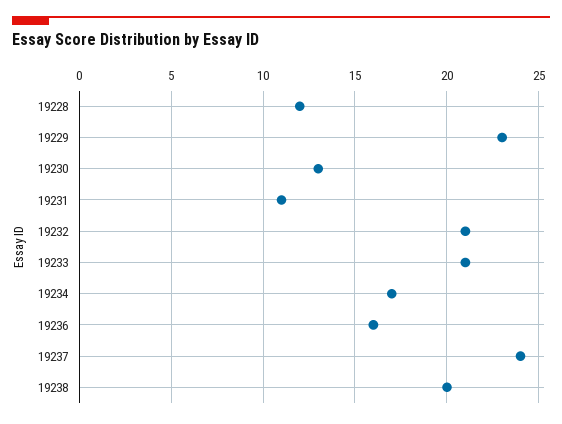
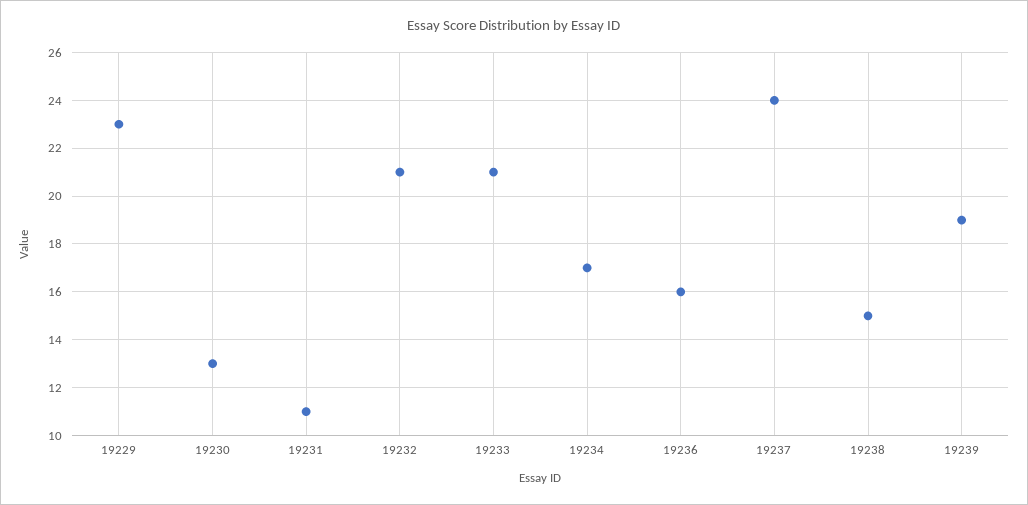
19228: 12 -> none
19238: 20 -> 15
19239: none -> 19

